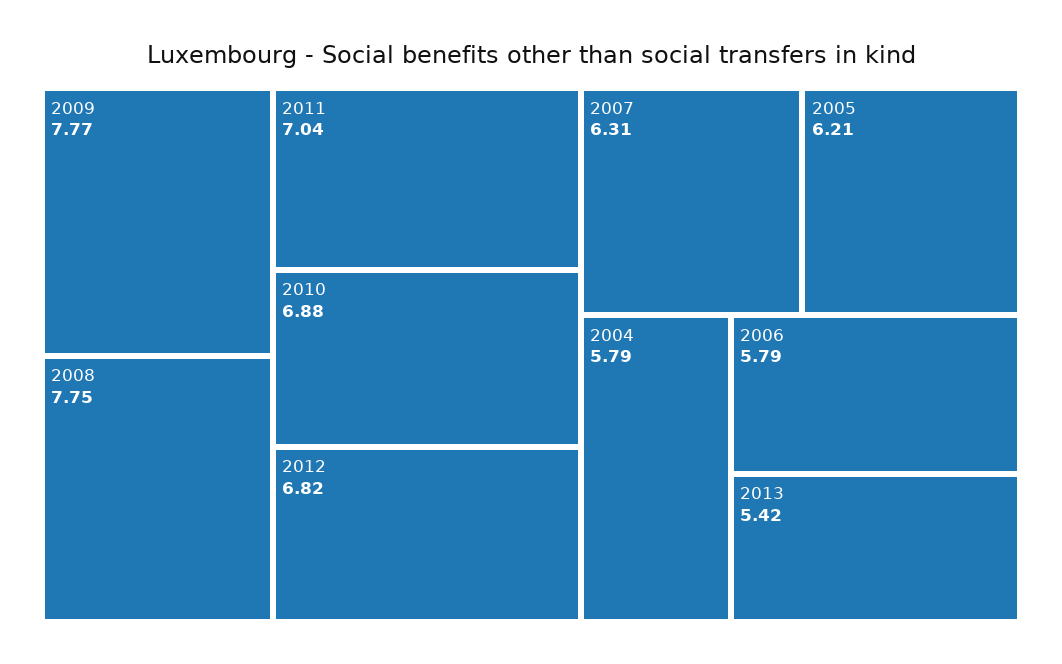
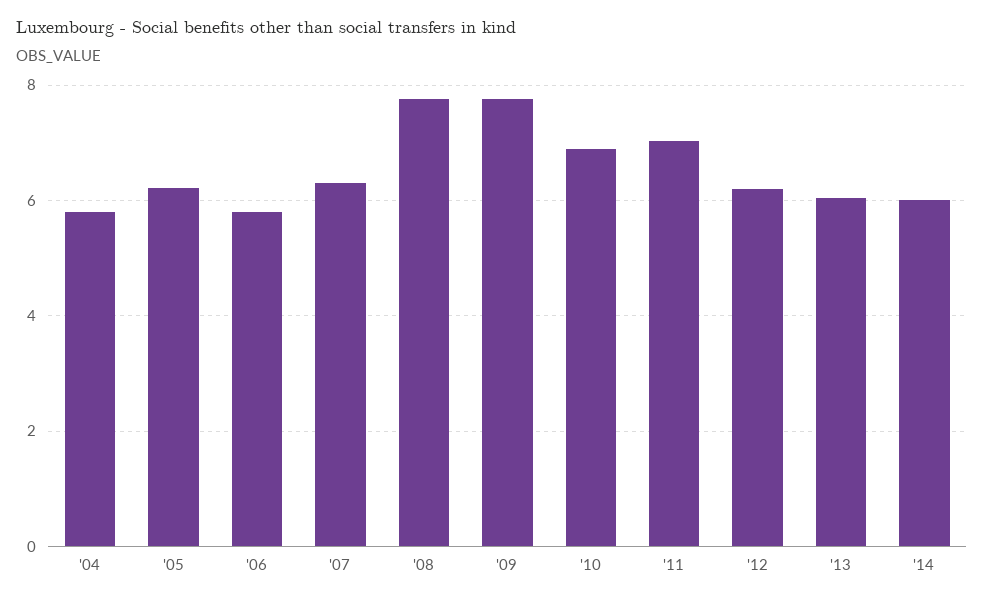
2012: 6.82 -> 6.2
2013: 5.42 -> 6
'14: none -> 6

